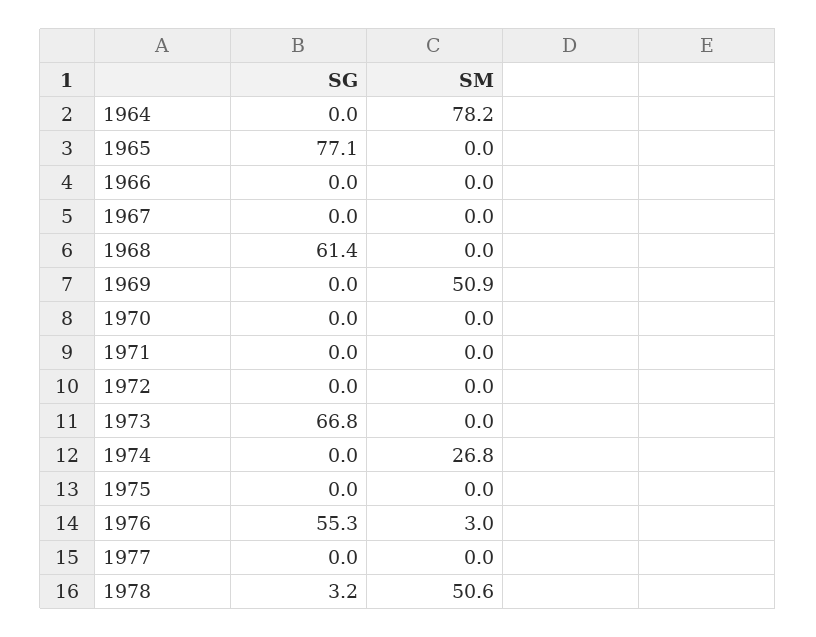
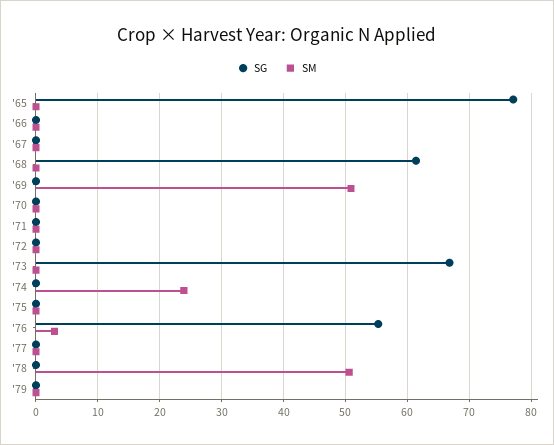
SG, 1964: 0 -> none
SM, 1964: 78.2 -> none
SM, 1974: 26.8 -> 24
SG, 1978: 3.2 -> 0
SG, '79: none -> 0
SM, '79: none -> 0

